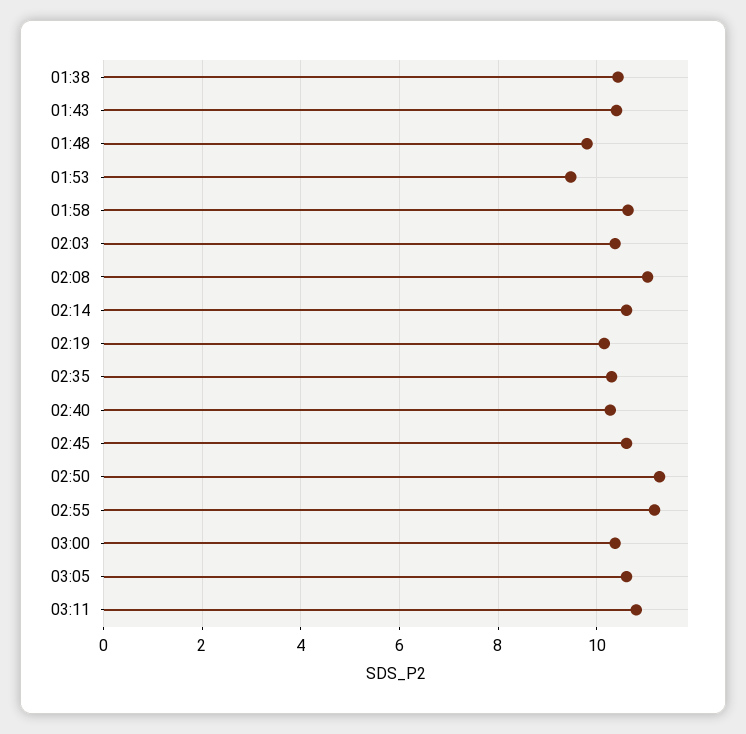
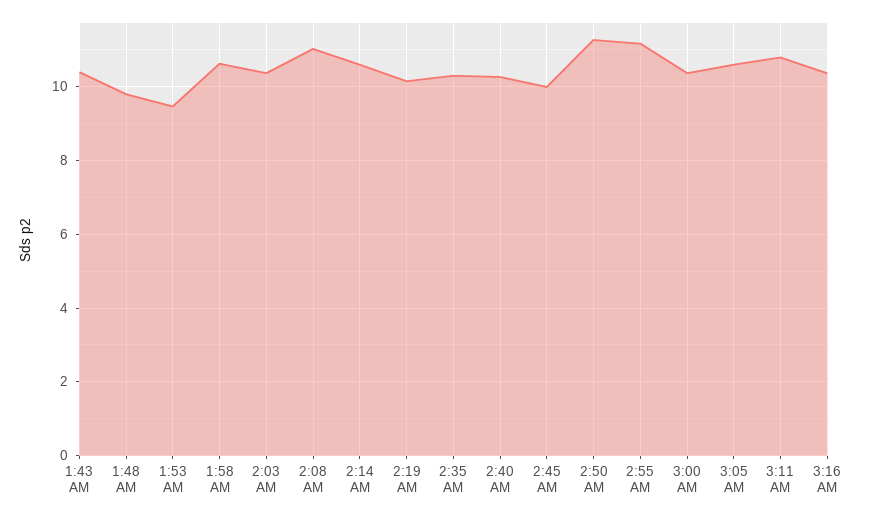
01:38: 10.4 -> none
02:45: 10.6 -> 10
3:16 AM: none -> 10.4

